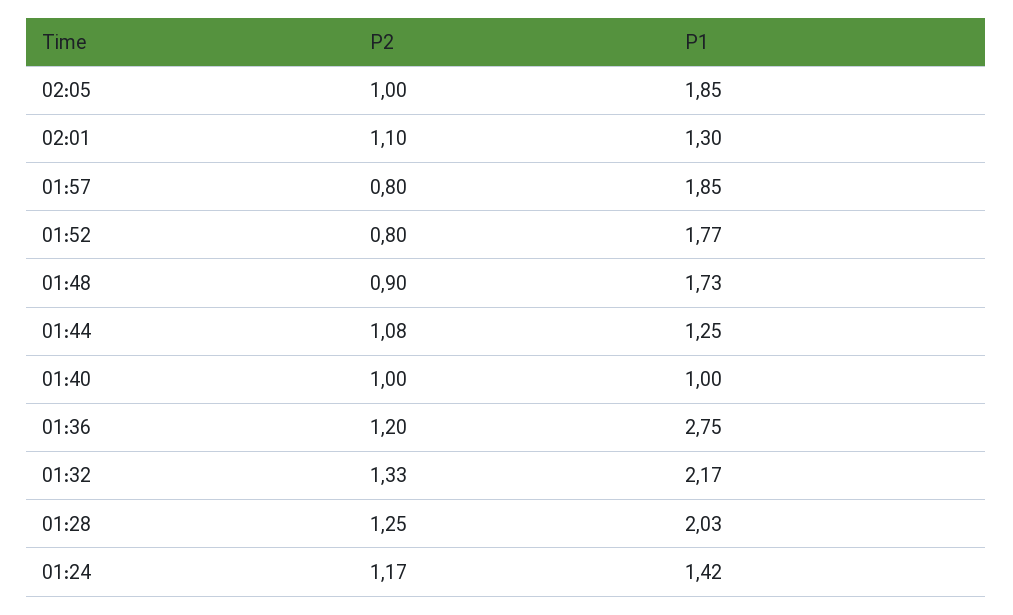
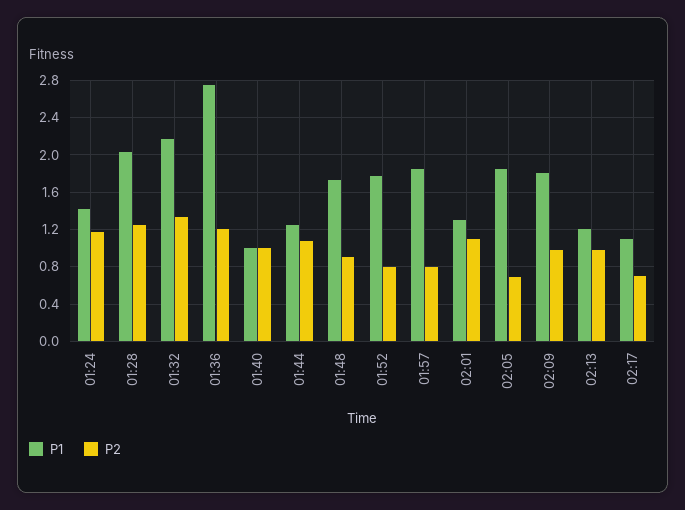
P2, 02:05: 1 -> 0.7
P1, 02:09: none -> 1.8
P2, 02:09: none -> 1
P1, 02:13: none -> 1.2
P2, 02:13: none -> 1
P1, 02:17: none -> 1.1
P2, 02:17: none -> 0.7

